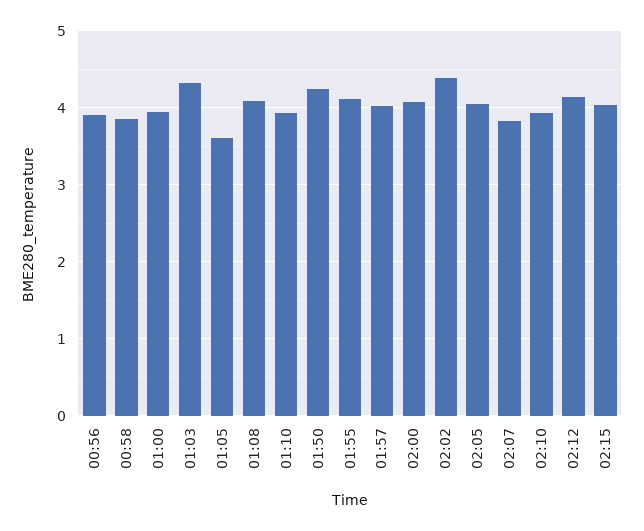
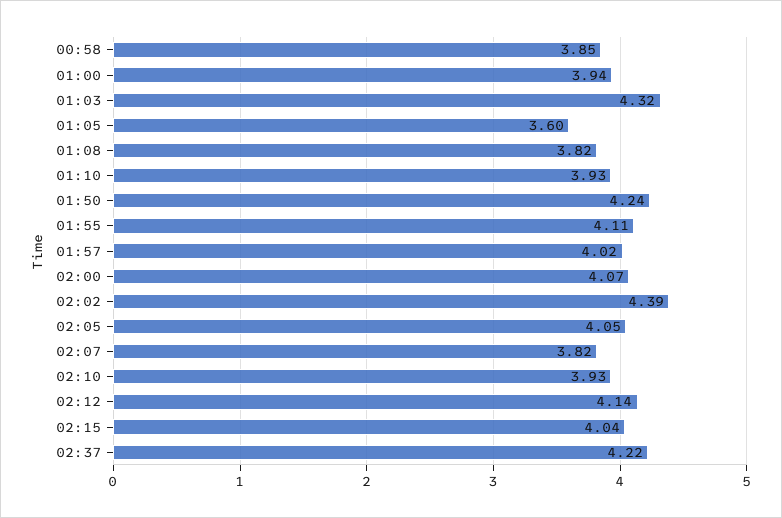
00:56: 3.9 -> none
01:08: 4.1 -> 3.82
02:37: none -> 4.22

